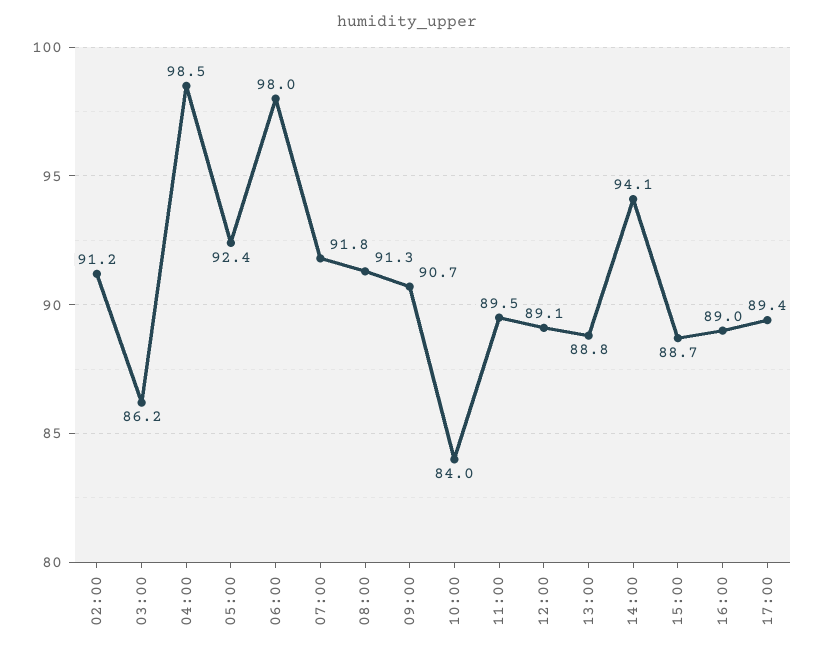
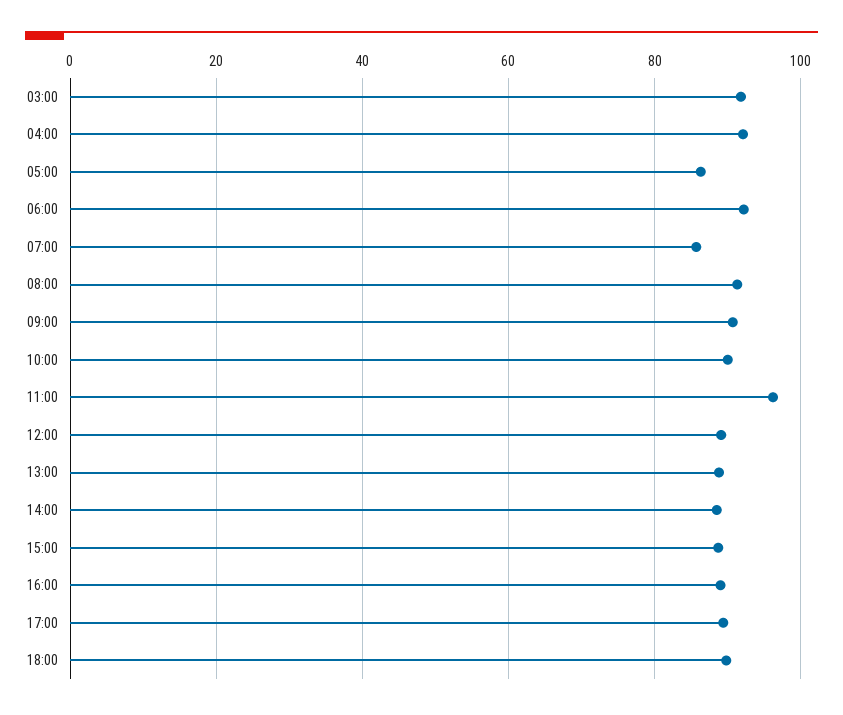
02:00: 91.2 -> none
03:00: 86.2 -> 92
04:00: 98.5 -> 92
05:00: 92.4 -> 86
06:00: 98 -> 92
07:00: 91.8 -> 86
10:00: 84 -> 90
11:00: 89.5 -> 96
14:00: 94.1 -> 88
18:00: none -> 90

